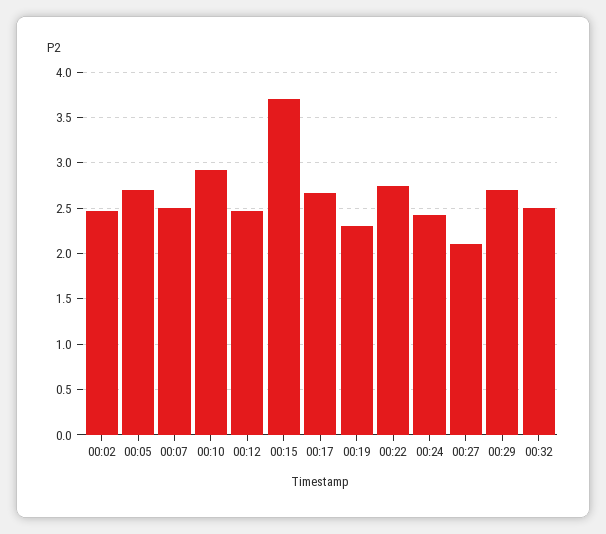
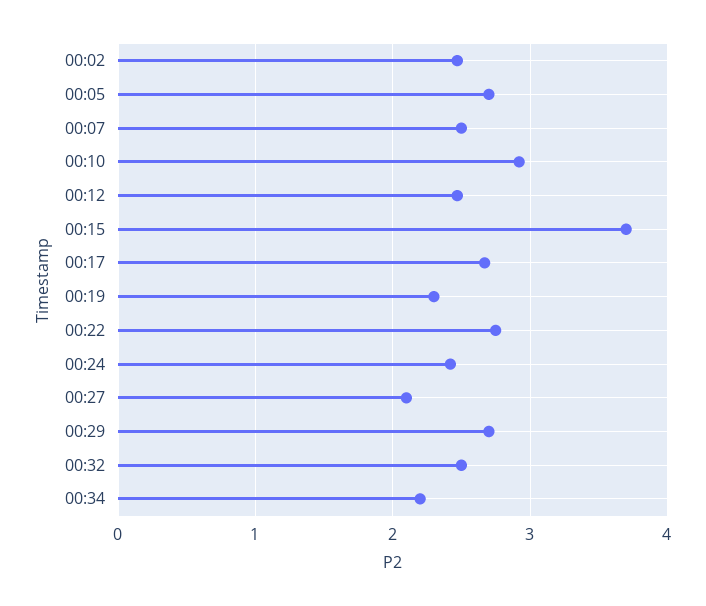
00:34: none -> 2.2

